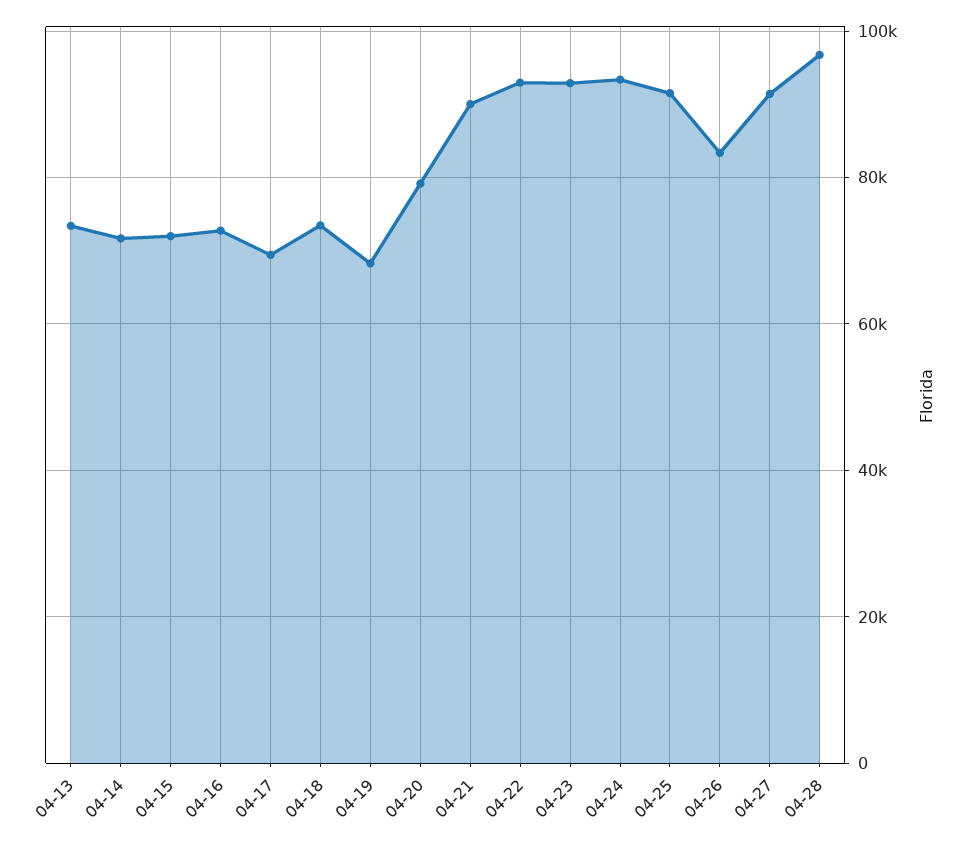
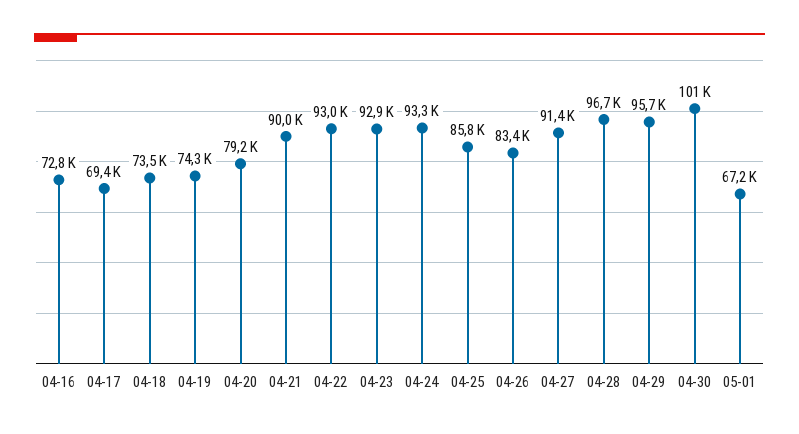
04-13: 74000 -> none
04-14: 72000 -> none
04-15: 72000 -> none
04-19: 68000 -> 74300
04-25: 92000 -> 85800
04-29: none -> 95700
04-30: none -> 101000
05-01: none -> 67200

